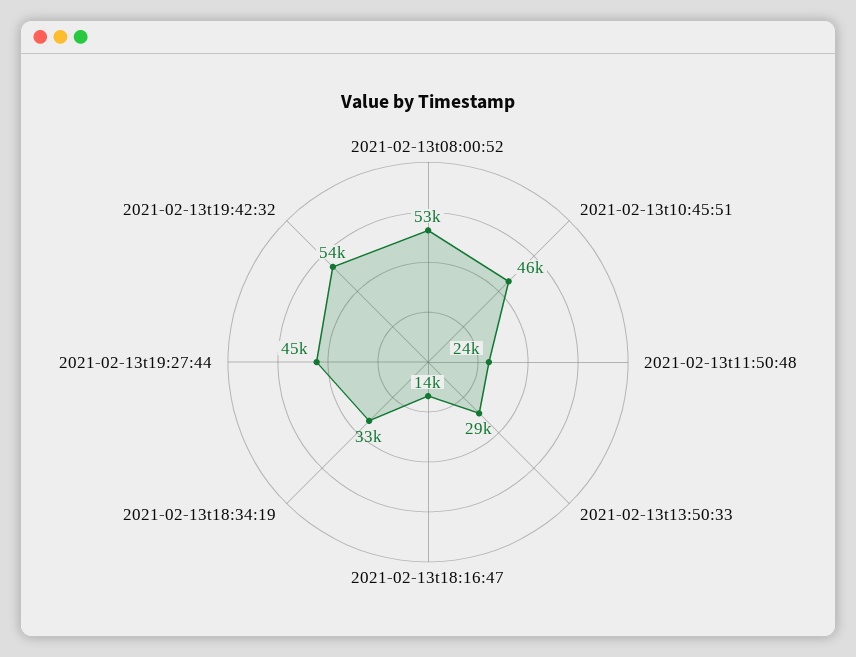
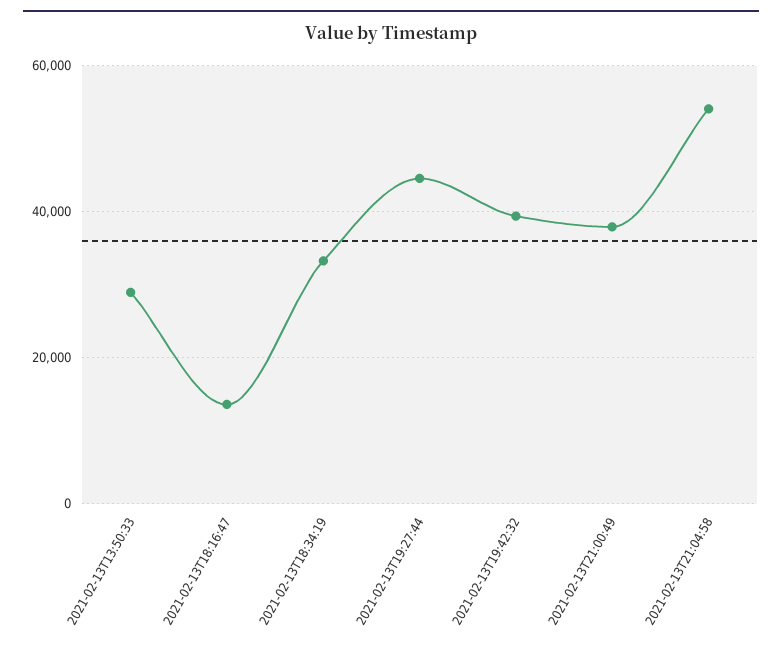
2021-02-13t08:00:52: 53000 -> none
2021-02-13t10:45:51: 46000 -> none
2021-02-13t11:50:48: 24000 -> none
2021-02-13t19:42:32: 54000 -> 40000
2021-02-13T21:00:49: none -> 38000
2021-02-13T21:04:58: none -> 54000

